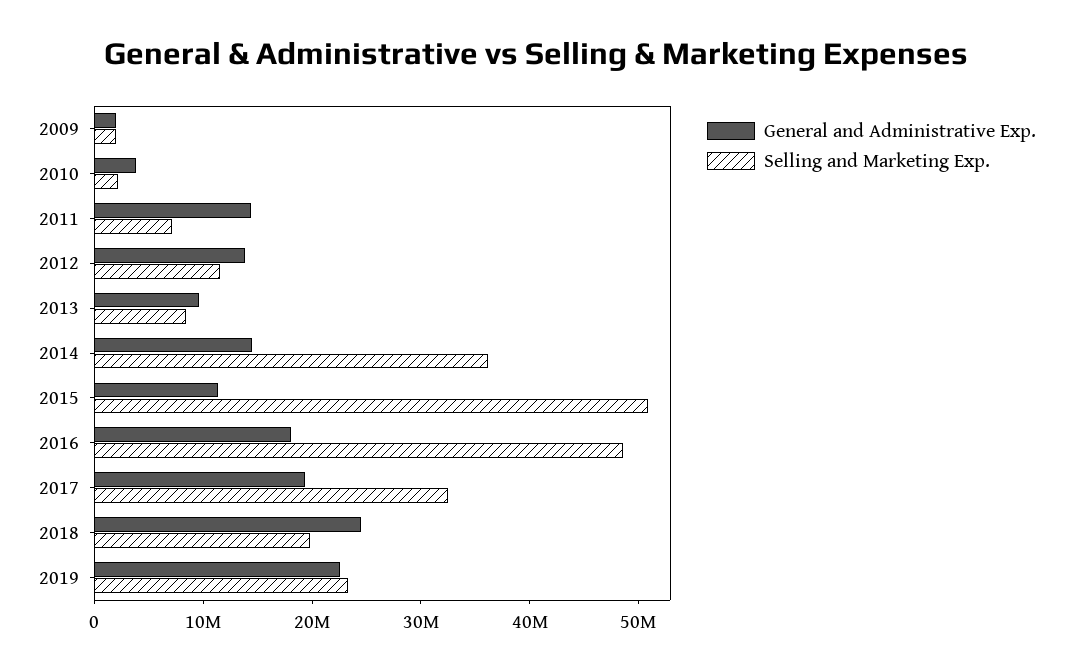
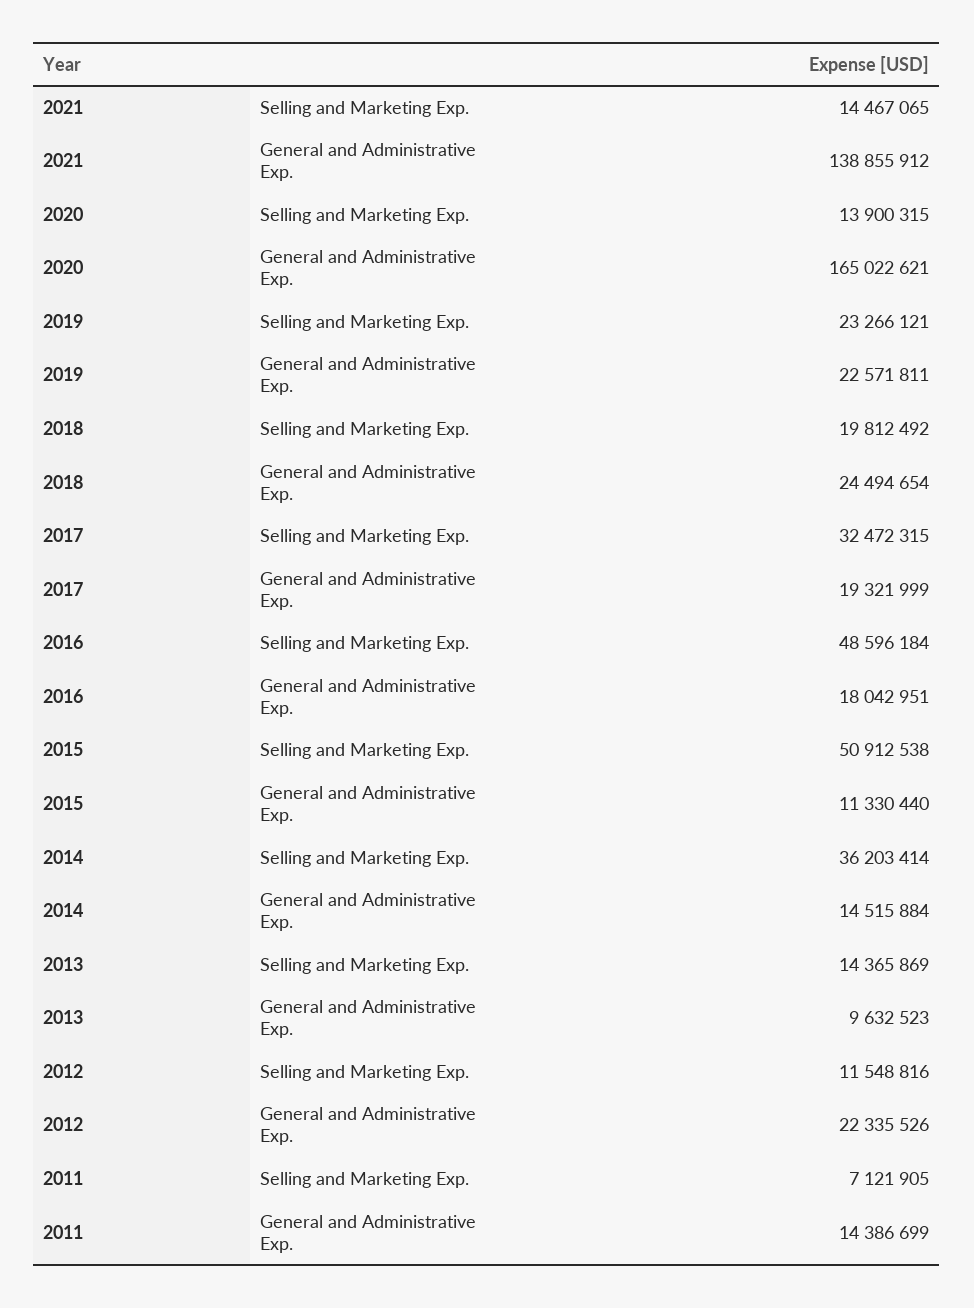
General and Administrative Exp., 2009: 2000000 -> none
Selling and Marketing Exp., 2009: 2000000 -> none
General and Administrative Exp., 2010: 4000000 -> none
Selling and Marketing Exp., 2010: 2000000 -> none
General and Administrative Exp., 2012: 14000000 -> 22335526
Selling and Marketing Exp., 2013: 8000000 -> 14365869
Selling and Marketing Exp., 2021: none -> 14467065
General and Administrative Exp., 2021: none -> 138855912
Selling and Marketing Exp., 2020: none -> 13900315
General and Administrative Exp., 2020: none -> 165022621

